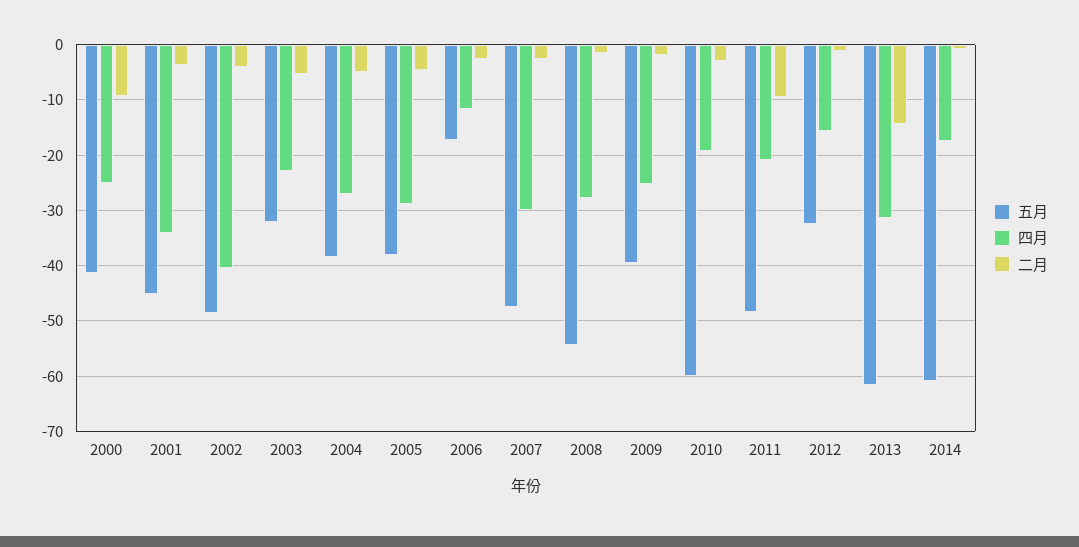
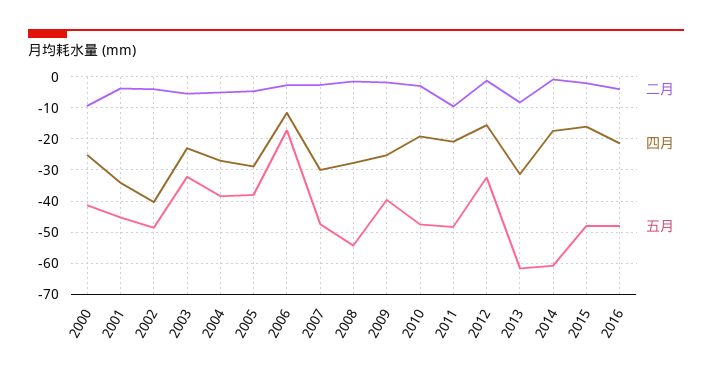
五月, 2010: -60 -> -48
二月, 2013: -14 -> -8
二月, 2015: none -> -2
四月, 2015: none -> -16
五月, 2015: none -> -48
二月, 2016: none -> -4
四月, 2016: none -> -22
五月, 2016: none -> -48

